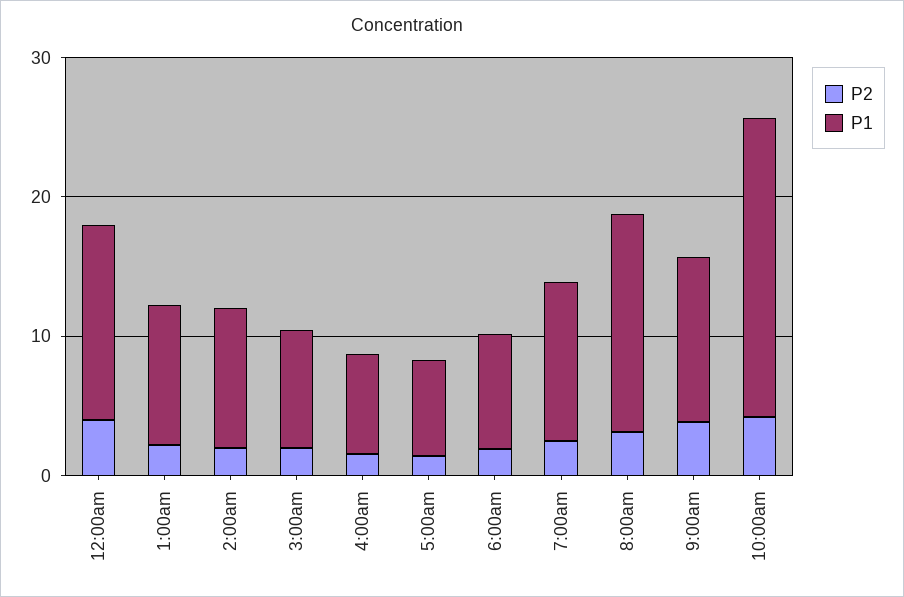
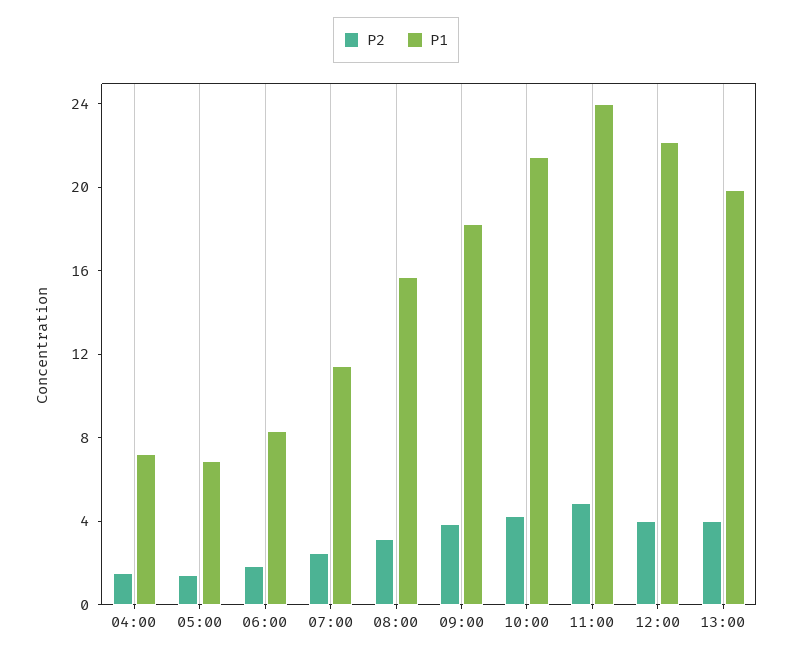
P2, 12:00am: 4 -> none
P1, 12:00am: 14 -> none
P2, 1:00am: 2 -> none
P1, 1:00am: 10 -> none
P2, 2:00am: 2 -> none
P1, 2:00am: 10 -> none
P2, 3:00am: 2 -> none
P1, 3:00am: 8 -> none
P1, 9:00am: 12 -> 18
P2, 11:00: none -> 5
P1, 11:00: none -> 24
P2, 12:00: none -> 4
P1, 12:00: none -> 22
P2, 13:00: none -> 4
P1, 13:00: none -> 20

